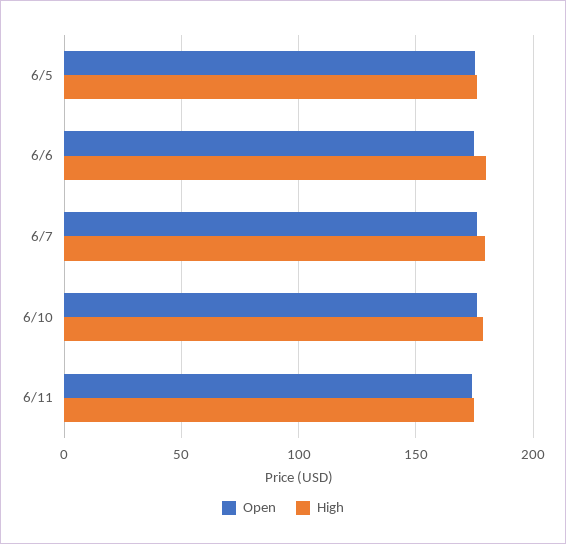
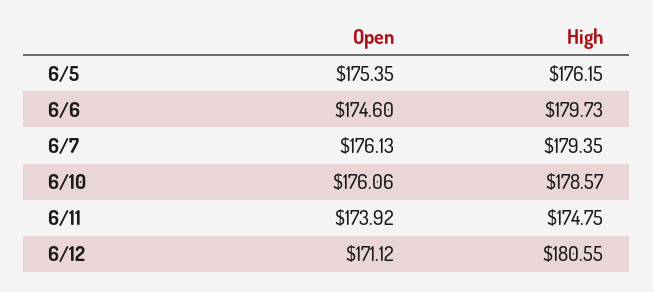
Open, 6/12: none -> 171.12
High, 6/12: none -> 180.55

